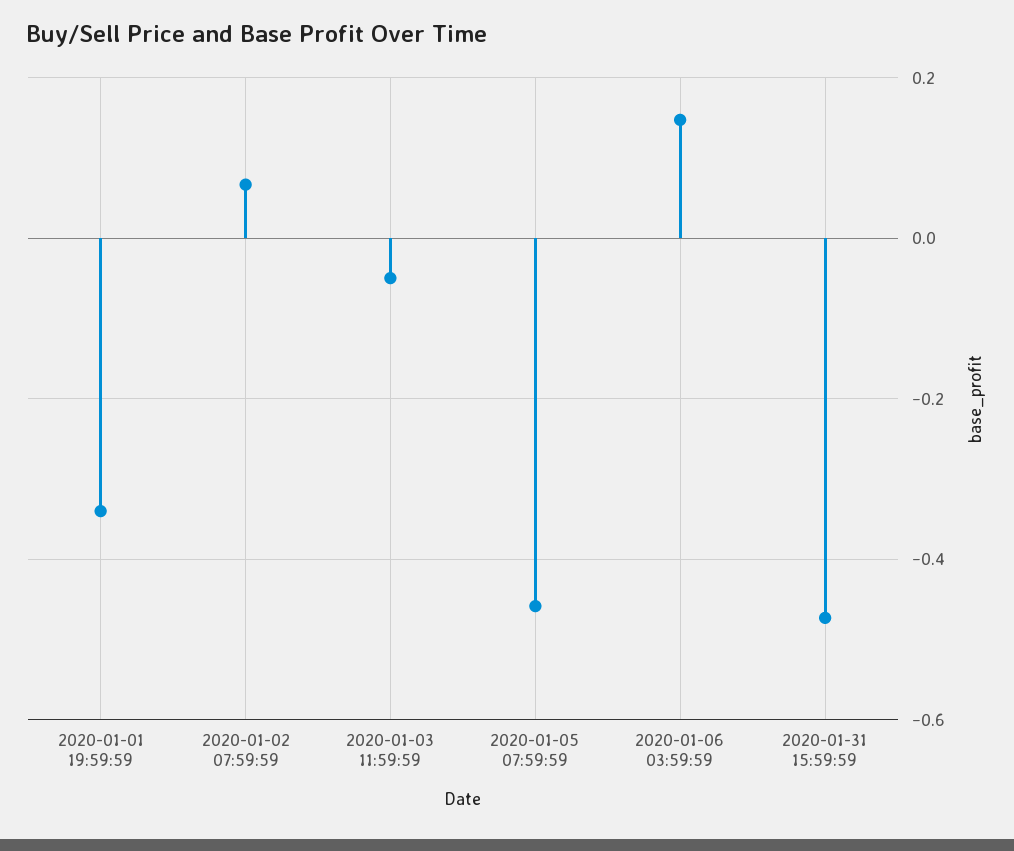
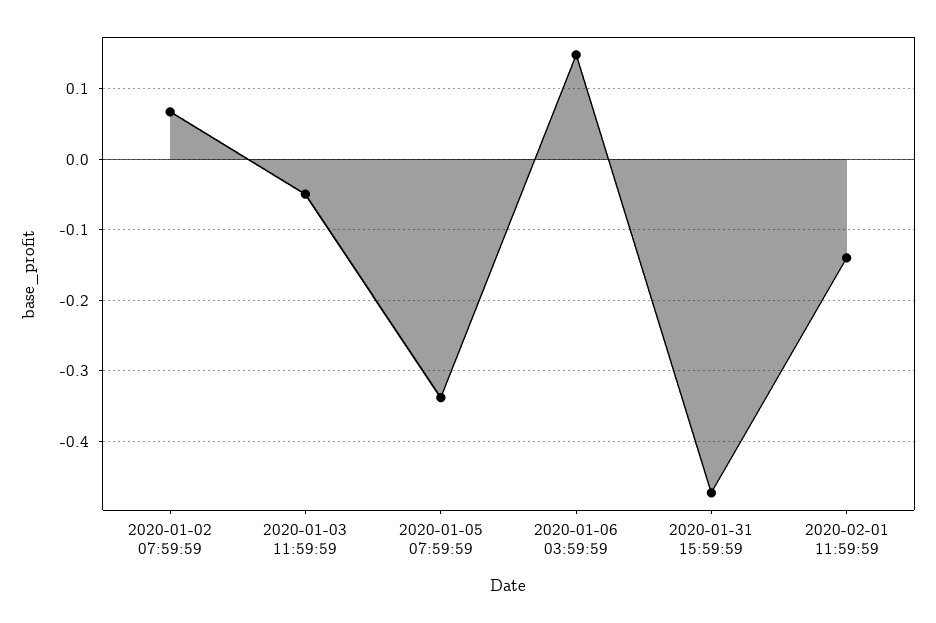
2020-01-01 19:59:59: -0.34 -> none
2020-01-05 07:59:59: -0.46 -> -0.34
2020-02-01 11:59:59: none -> -0.14

